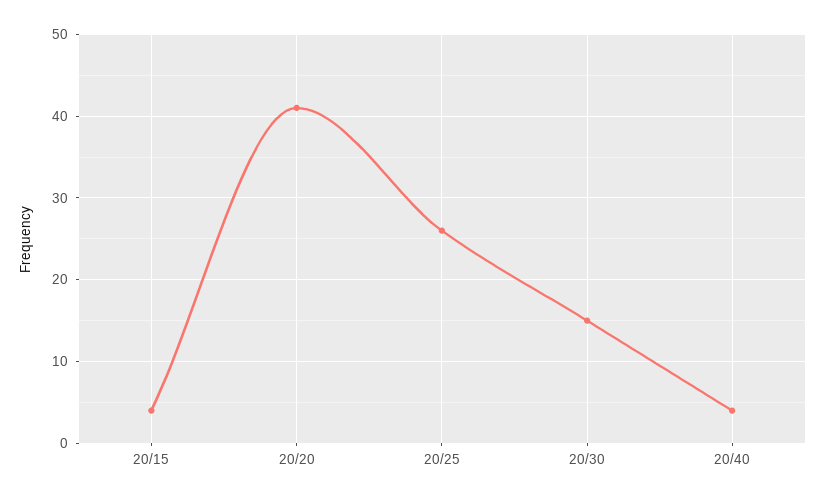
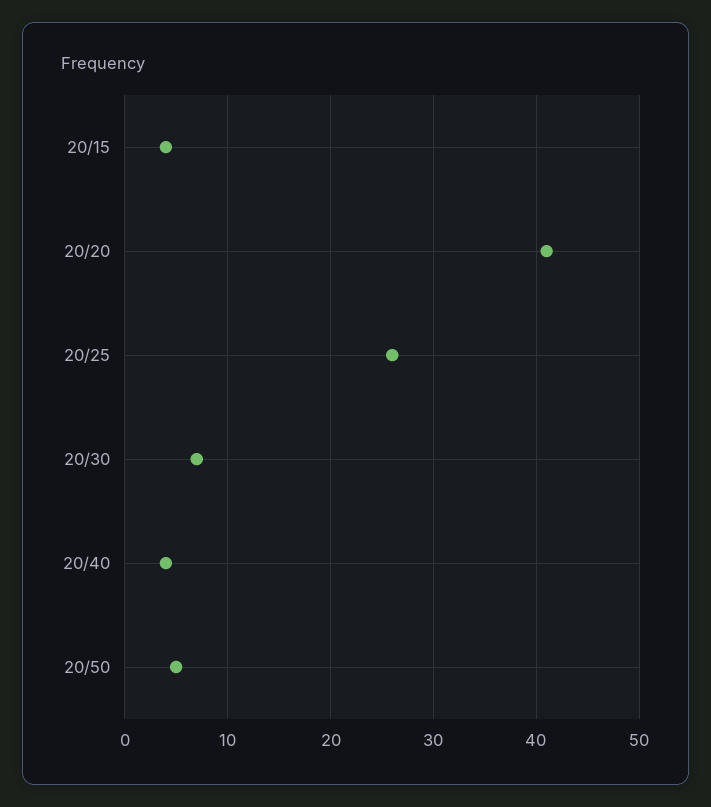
20/30: 15 -> 7
20/50: none -> 5

